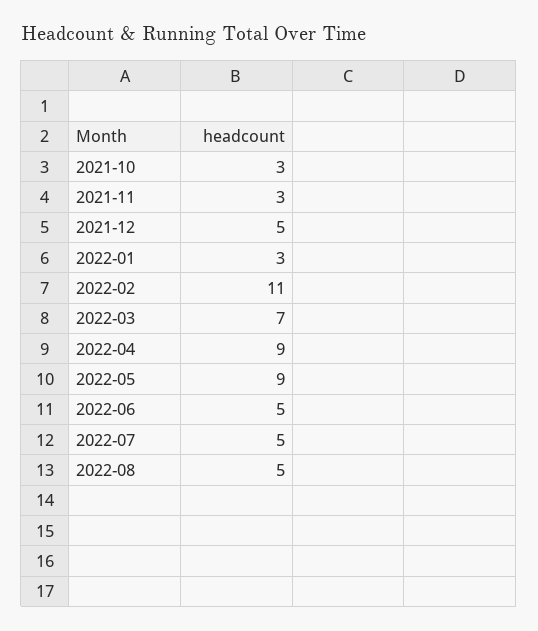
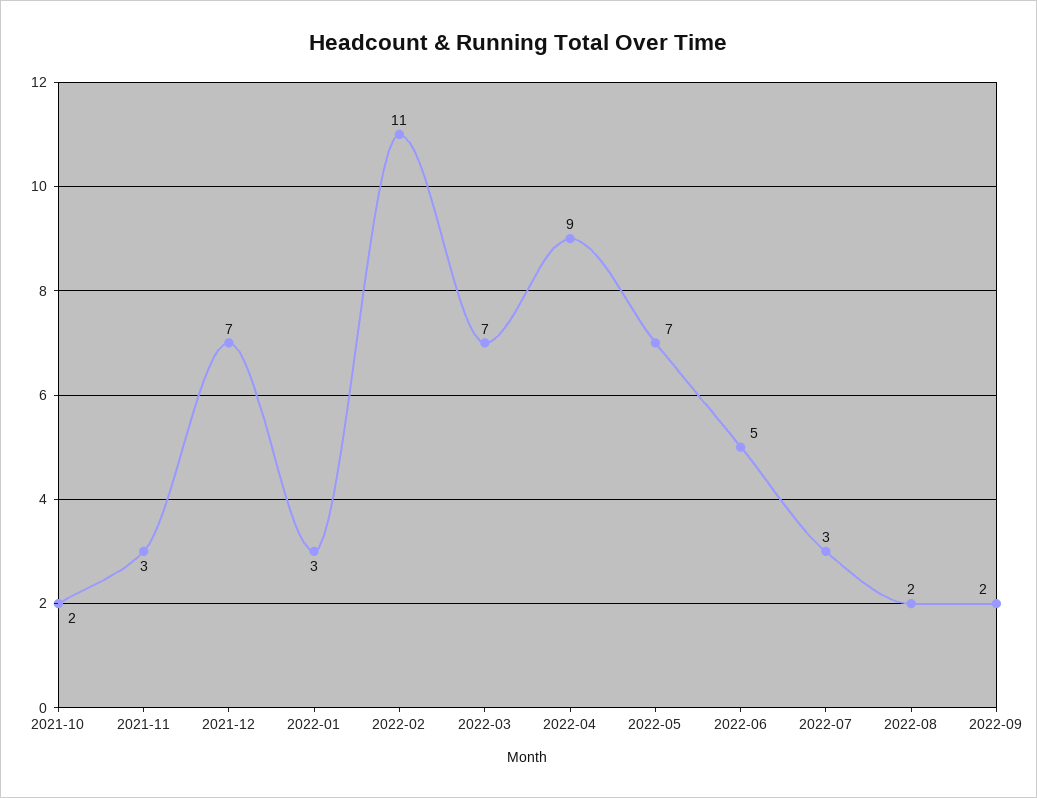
2021-10: 3 -> 2
2021-12: 5 -> 7
2022-05: 9 -> 7
2022-07: 5 -> 3
2022-08: 5 -> 2
2022-09: none -> 2

